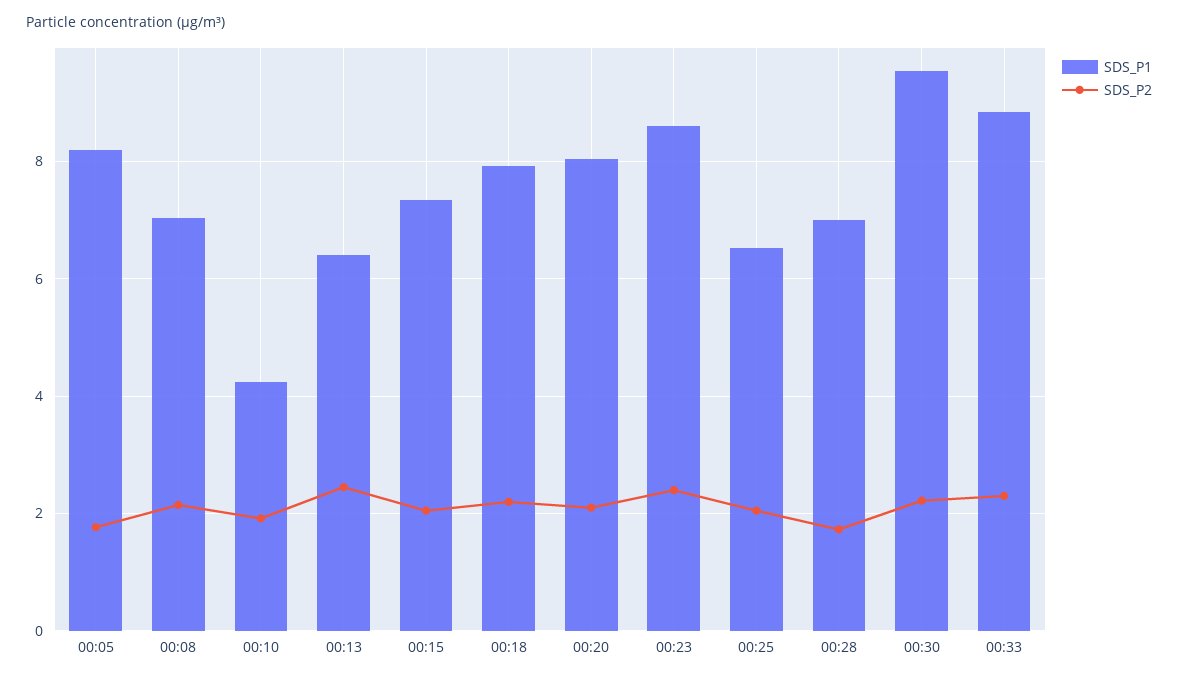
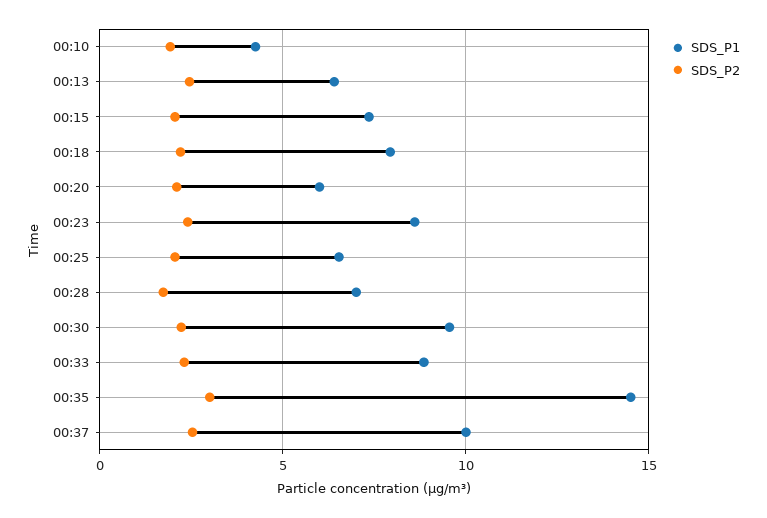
SDS_P1, 00:05: 8.2 -> none
SDS_P2, 00:05: 1.8 -> none
SDS_P1, 00:08: 7 -> none
SDS_P2, 00:08: 2.2 -> none
SDS_P1, 00:20: 8 -> 6
SDS_P1, 00:35: none -> 14.5
SDS_P2, 00:35: none -> 3
SDS_P1, 00:37: none -> 10
SDS_P2, 00:37: none -> 2.5

